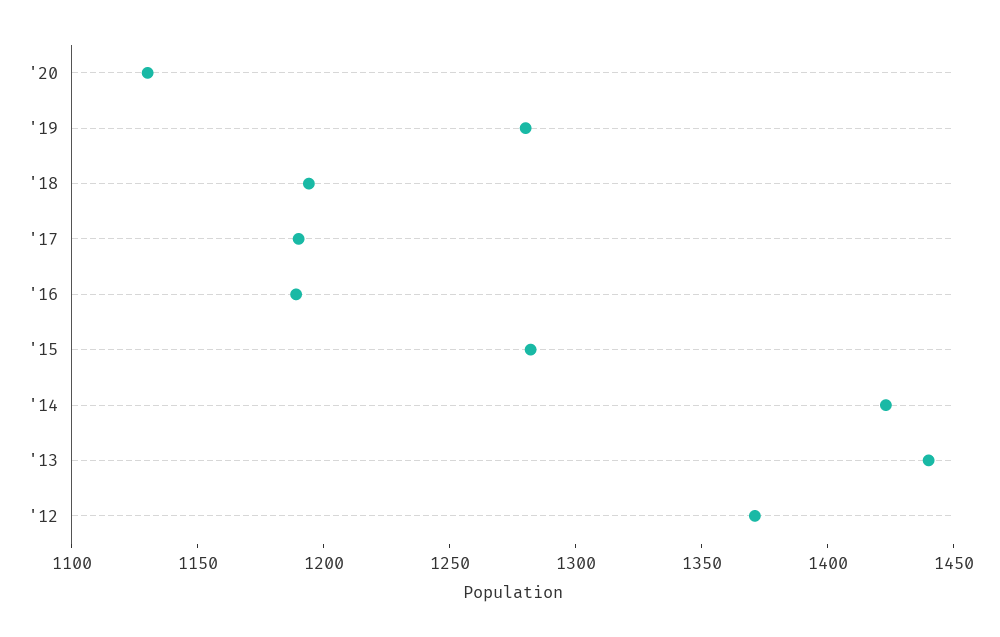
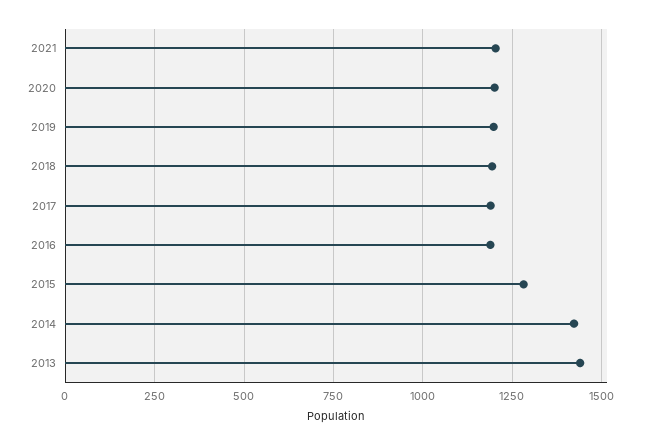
'20: 1130 -> 1200
'19: 1280 -> 1200
'12: 1370 -> none
2021: none -> 1200

